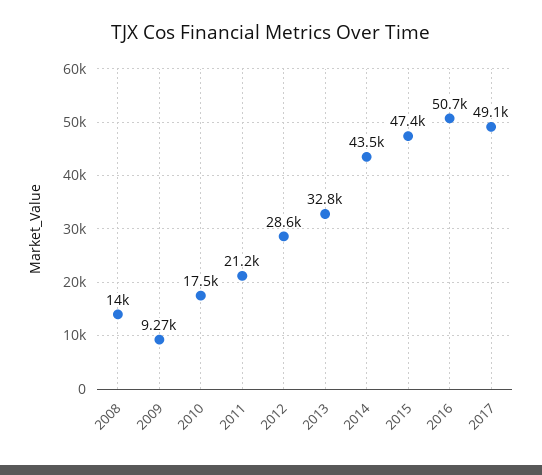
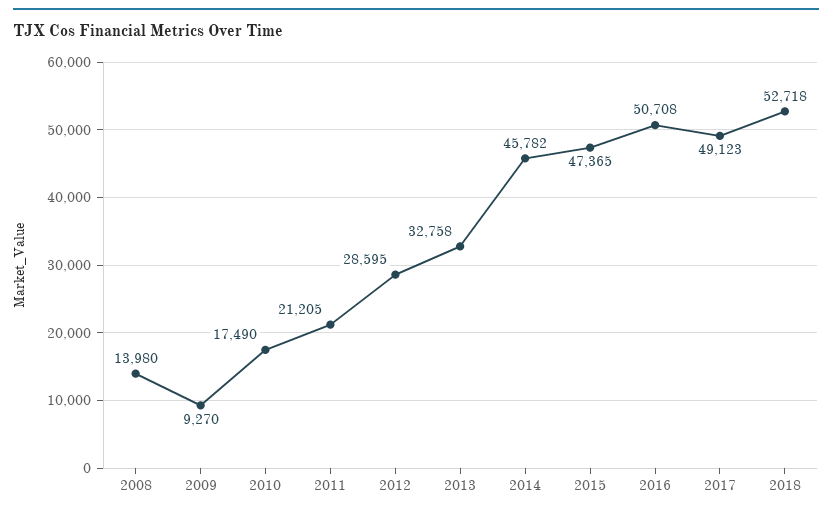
2014: 43500 -> 45782
2018: none -> 52718

